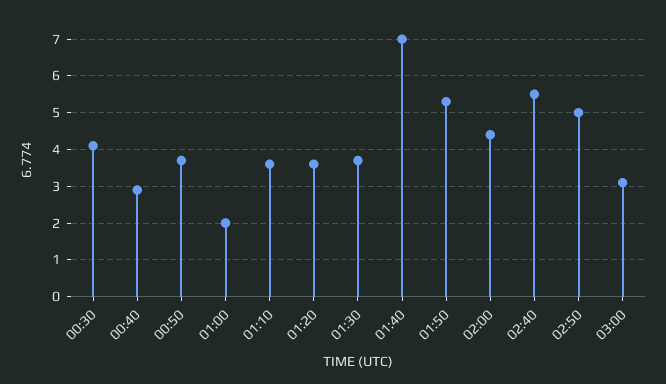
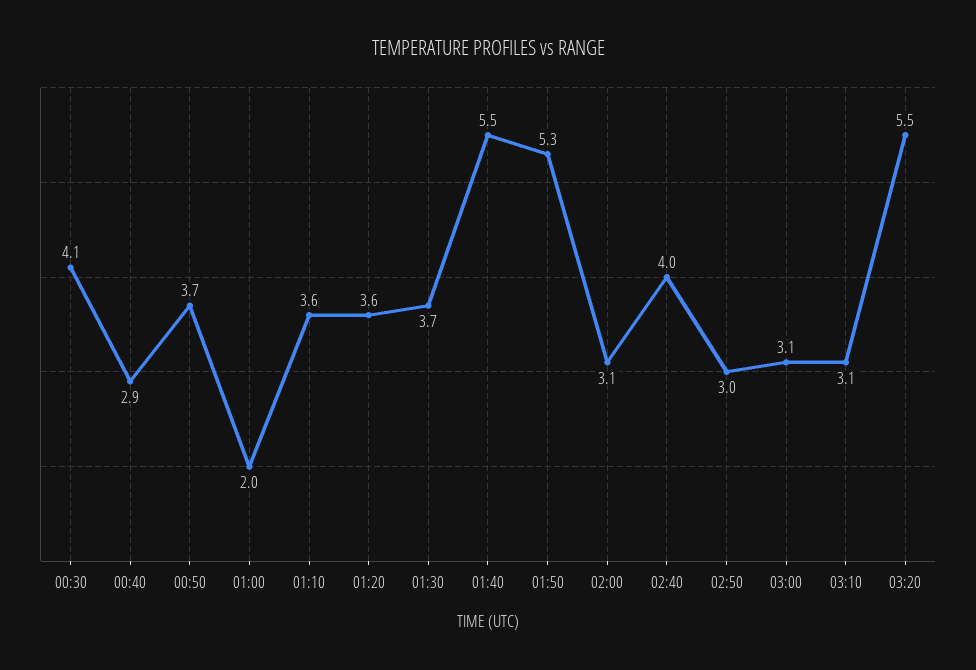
01:40: 7 -> 5.5
02:00: 4.5 -> 3.1
02:40: 5.5 -> 4
02:50: 5 -> 3
03:10: none -> 3.1
03:20: none -> 5.5

